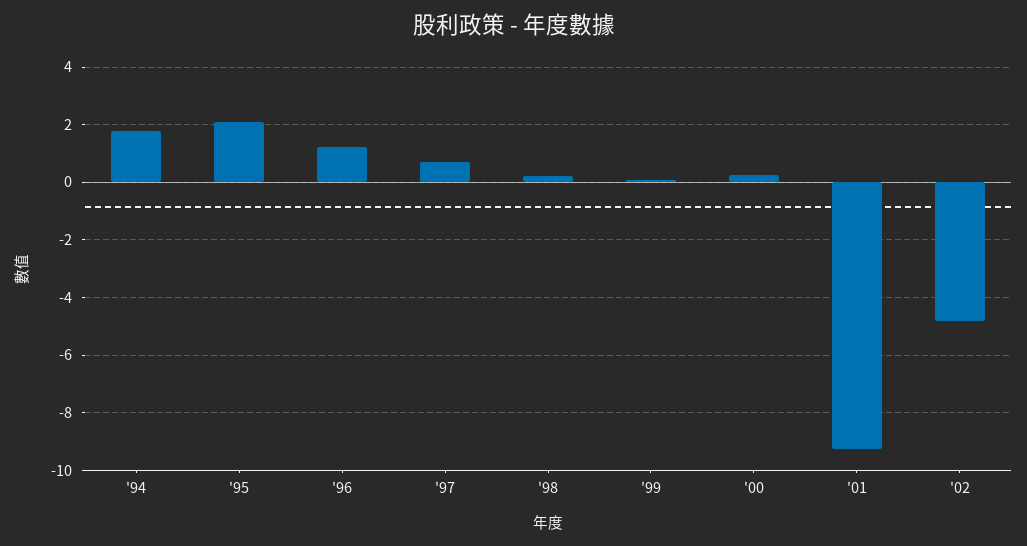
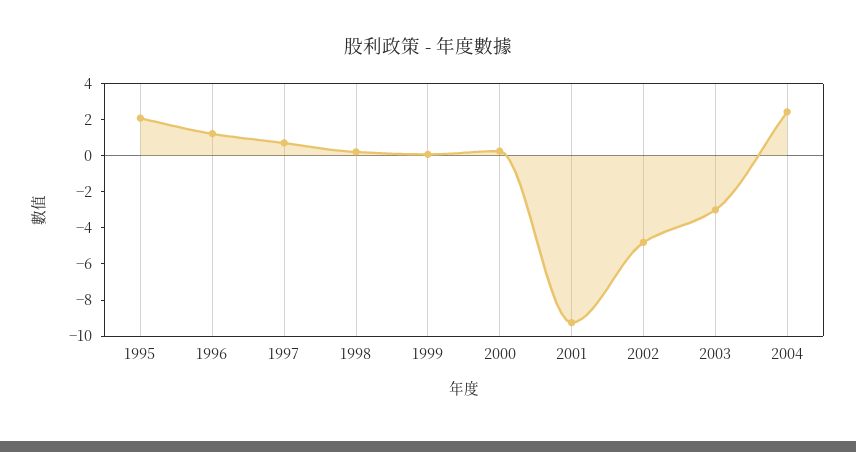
'94: 1.75 -> none
2003: none -> -3
2004: none -> 2.5

